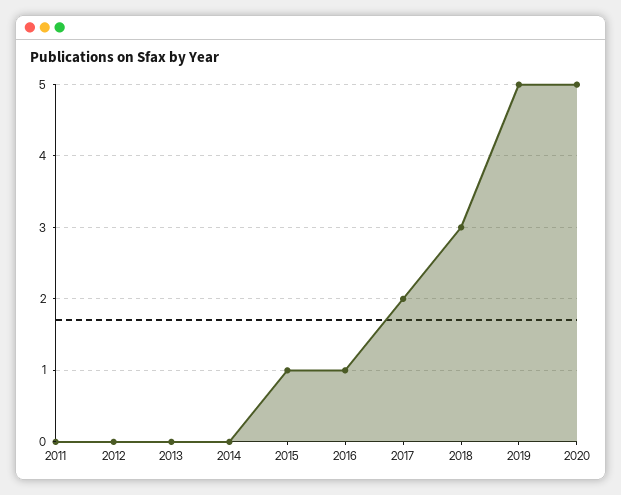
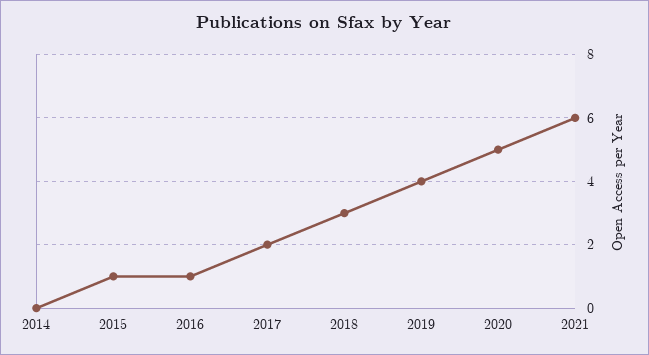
2011: 0 -> none
2012: 0 -> none
2013: 0 -> none
2019: 5 -> 4
2021: none -> 6

